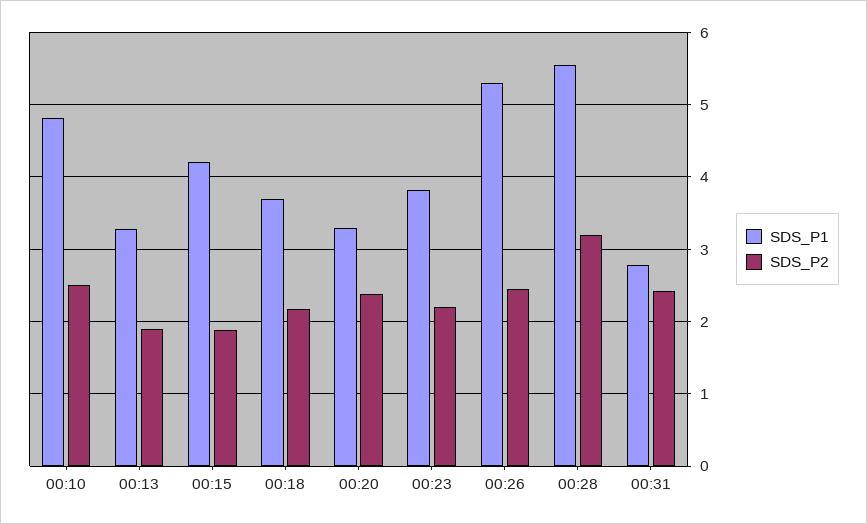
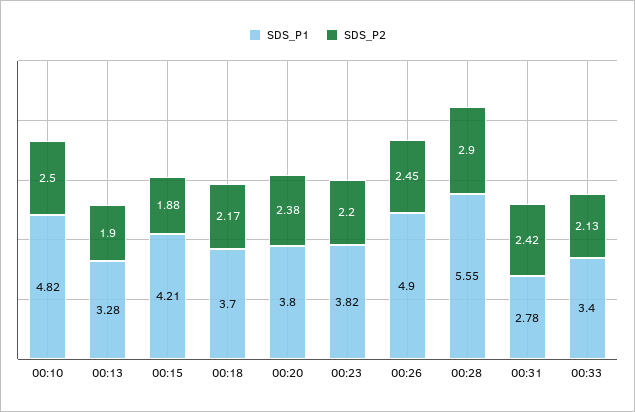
SDS_P1, 00:20: 3.3 -> 3.8
SDS_P1, 00:26: 5.3 -> 4.9
SDS_P2, 00:28: 3.2 -> 2.9
SDS_P1, 00:33: none -> 3.4
SDS_P2, 00:33: none -> 2.13

